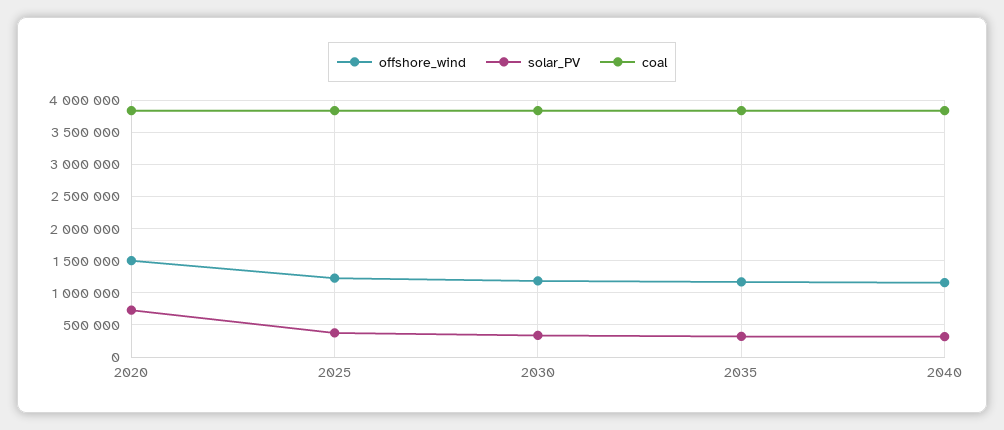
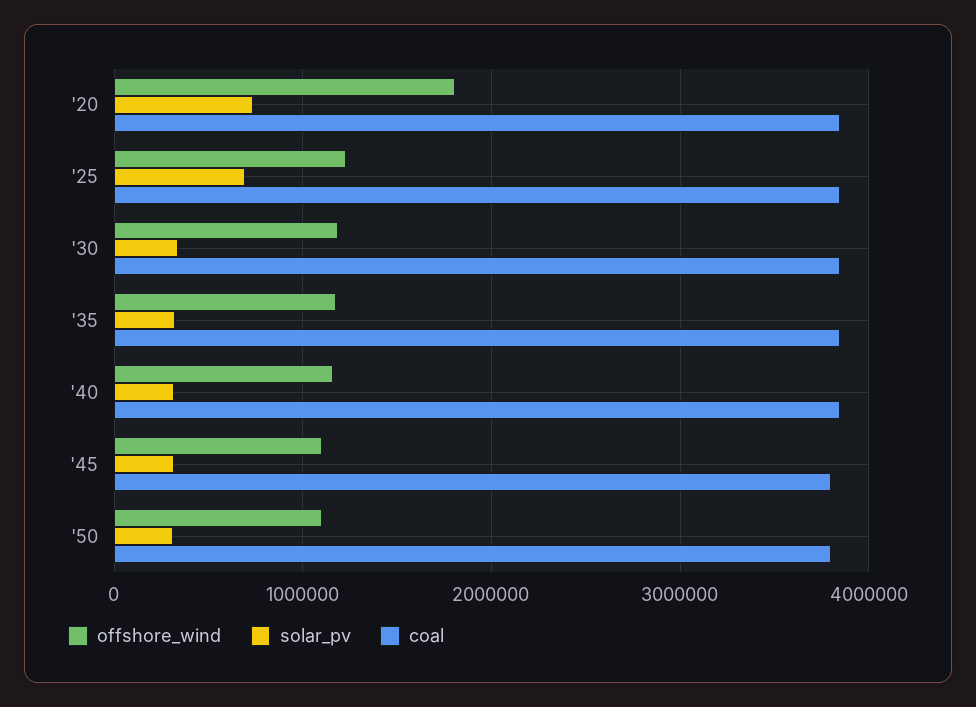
offshore_wind, 2020: 1500000 -> 1800000
solar_PV, 2025: 400000 -> 700000
offshore_wind, '45: none -> 1100000
solar_PV, '45: none -> 300000
coal, '45: none -> 3800000
offshore_wind, '50: none -> 1100000
solar_PV, '50: none -> 300000
coal, '50: none -> 3800000

